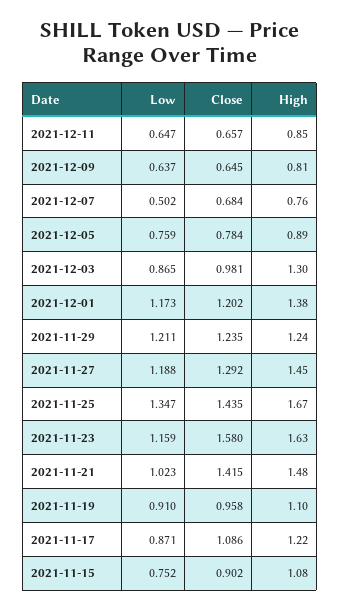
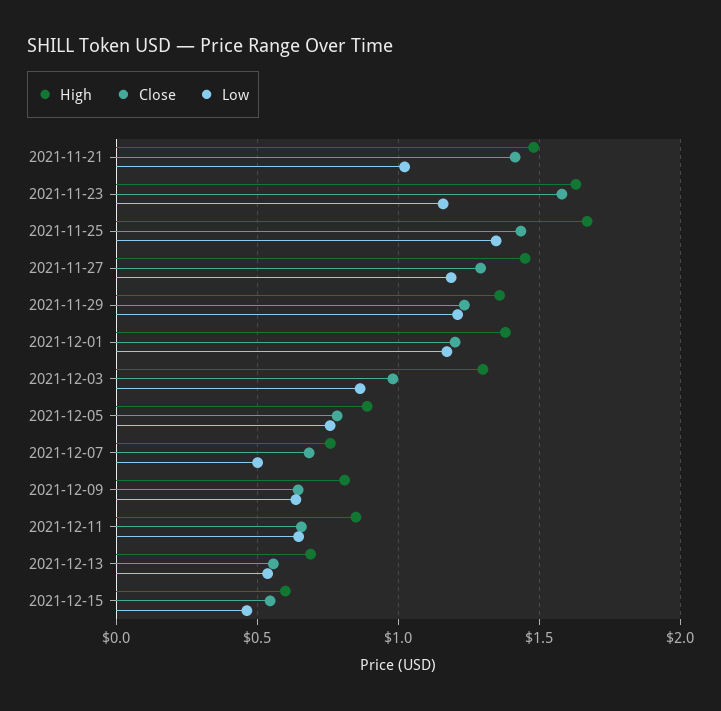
High, 2021-11-29: 1.24 -> 1.35
Low, 2021-11-19: 0.91 -> none
Close, 2021-11-19: 0.958 -> none
High, 2021-11-19: 1.1 -> none
Low, 2021-11-17: 0.871 -> none
Close, 2021-11-17: 1.086 -> none
High, 2021-11-17: 1.22 -> none
Low, 2021-11-15: 0.752 -> none
Close, 2021-11-15: 0.902 -> none
High, 2021-11-15: 1.08 -> none
High, 2021-12-13: none -> 0.7
Close, 2021-12-13: none -> 0.55
Low, 2021-12-13: none -> 0.55
High, 2021-12-15: none -> 0.6
Close, 2021-12-15: none -> 0.55
Low, 2021-12-15: none -> 0.45

